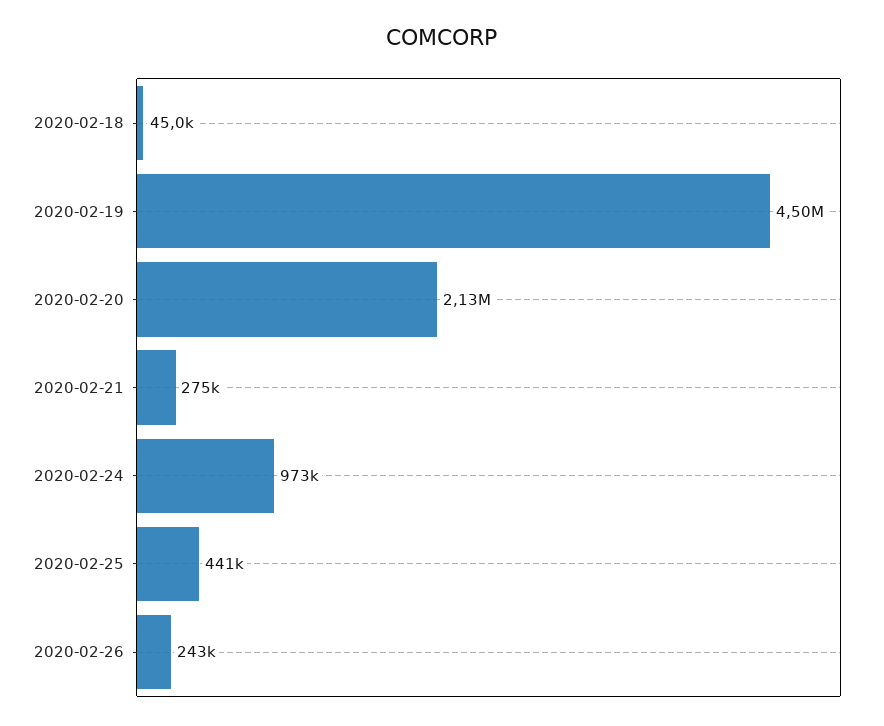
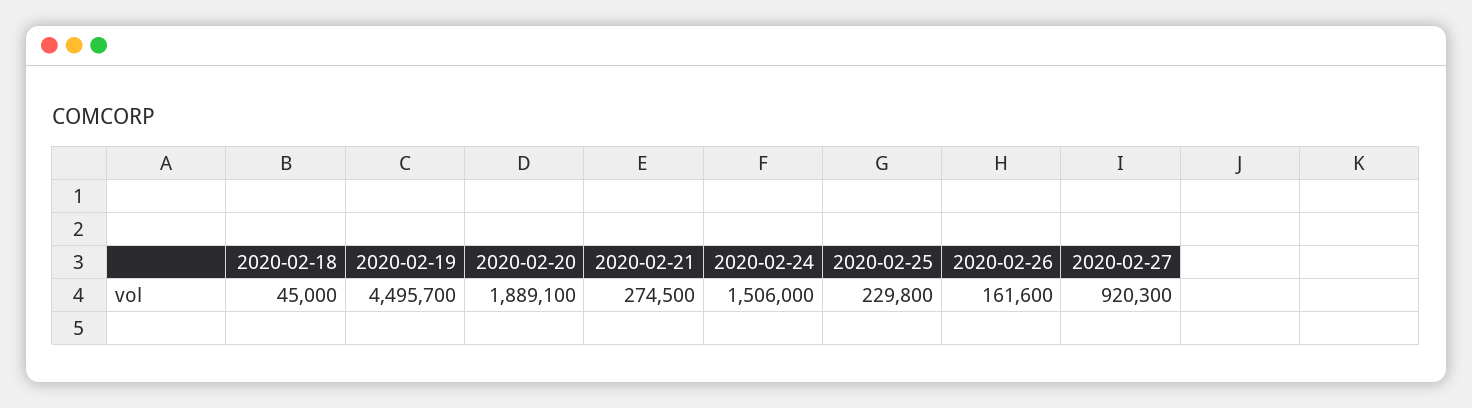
2020-02-20: 2130000 -> 1889100
2020-02-24: 973000 -> 1506000
2020-02-25: 441000 -> 229800
2020-02-26: 243000 -> 161600
2020-02-27: none -> 920300

